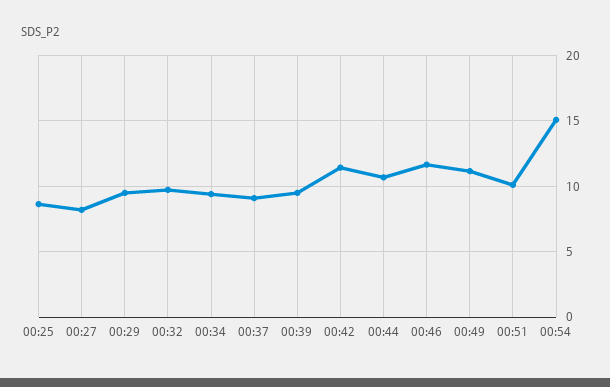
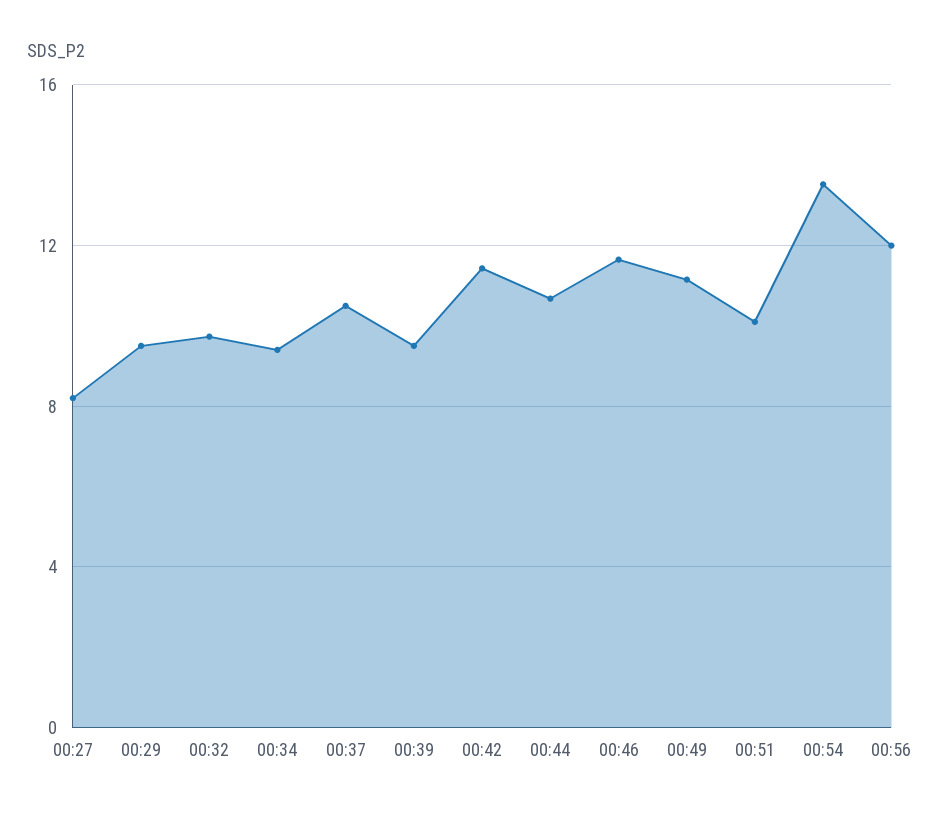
00:25: 8.5 -> none
00:37: 9 -> 10.5
00:54: 15 -> 13.5
00:56: none -> 12

